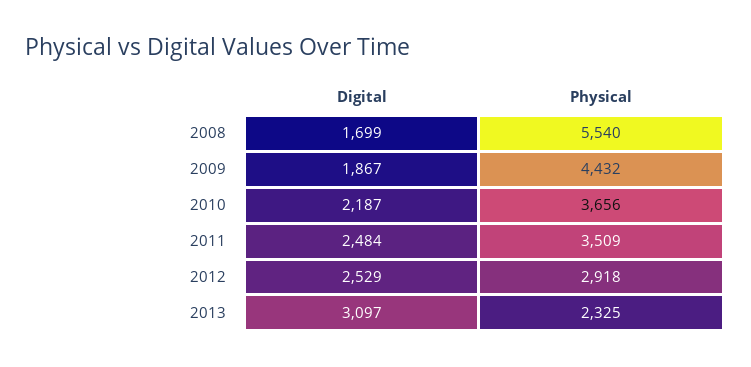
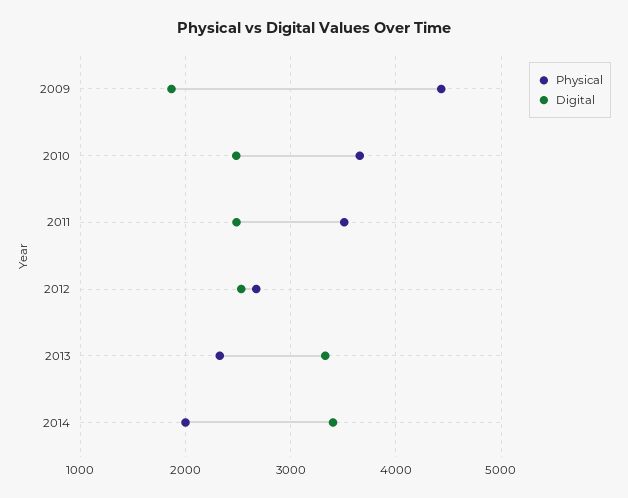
Digital, 2008: 1699 -> none
Physical, 2008: 5540 -> none
Digital, 2010: 2187 -> 2500
Physical, 2012: 2918 -> 2700
Digital, 2013: 3097 -> 3300
Physical, 2014: none -> 2000
Digital, 2014: none -> 3400

